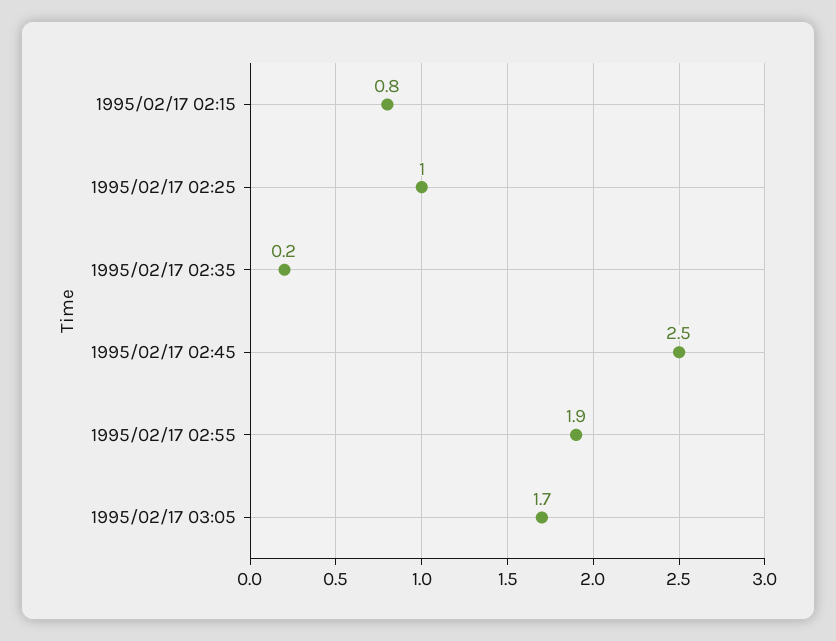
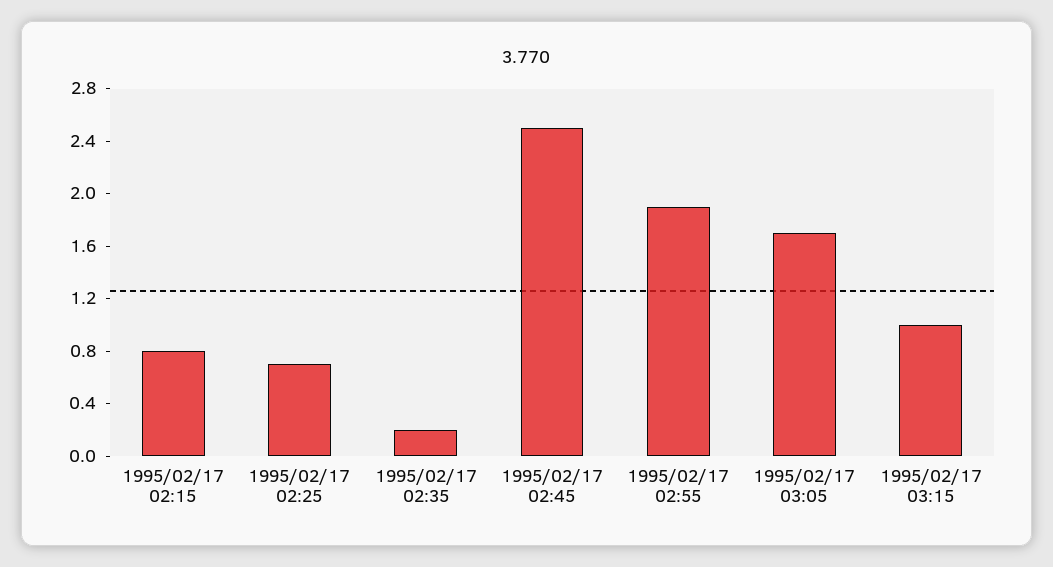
1995/02/17 02:25: 1 -> 0.7
1995/02/17 03:15: none -> 1

